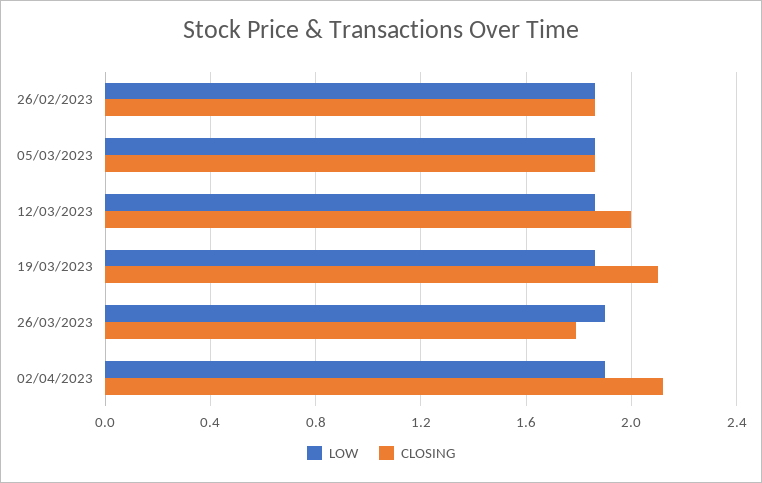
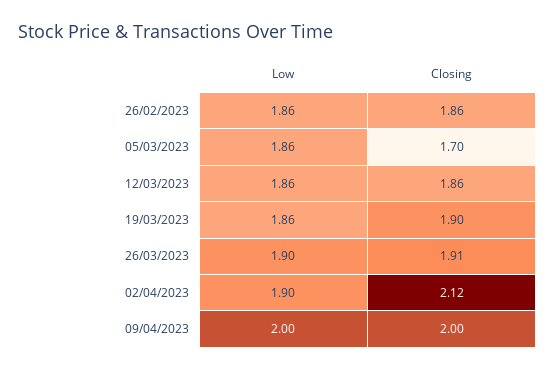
CLOSING, 05/03/2023: 1.85 -> 1.7
CLOSING, 12/03/2023: 2 -> 1.86
CLOSING, 19/03/2023: 2.1 -> 1.9
CLOSING, 26/03/2023: 1.8 -> 1.91
LOW, 09/04/2023: none -> 2
CLOSING, 09/04/2023: none -> 2

